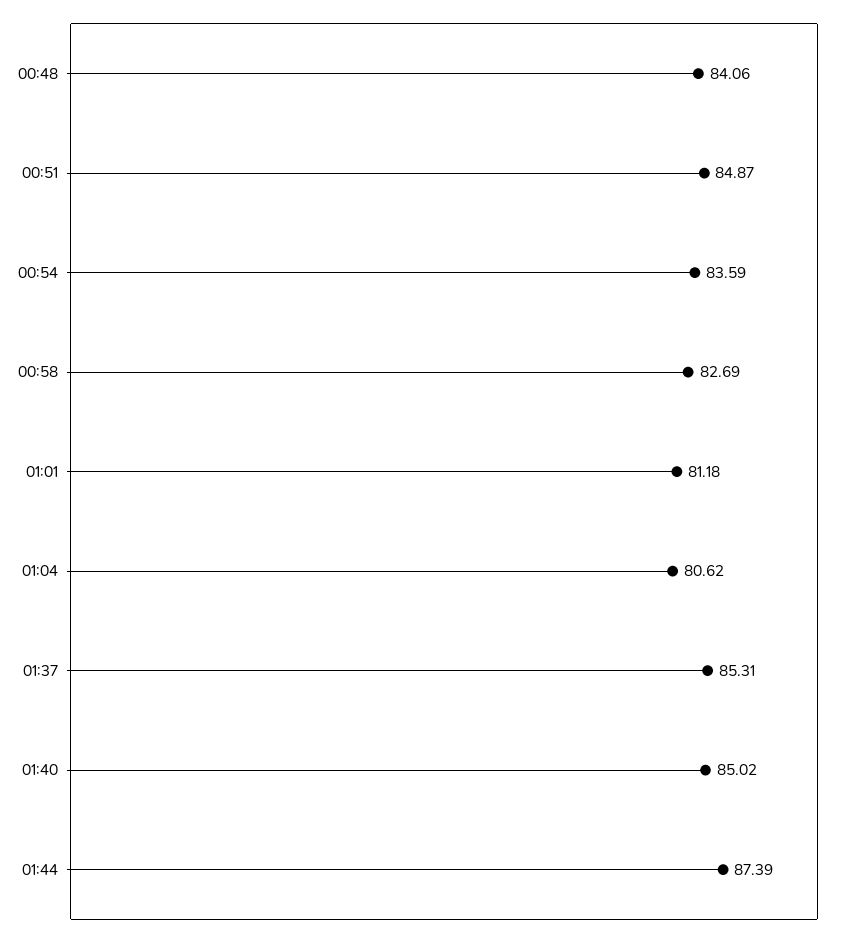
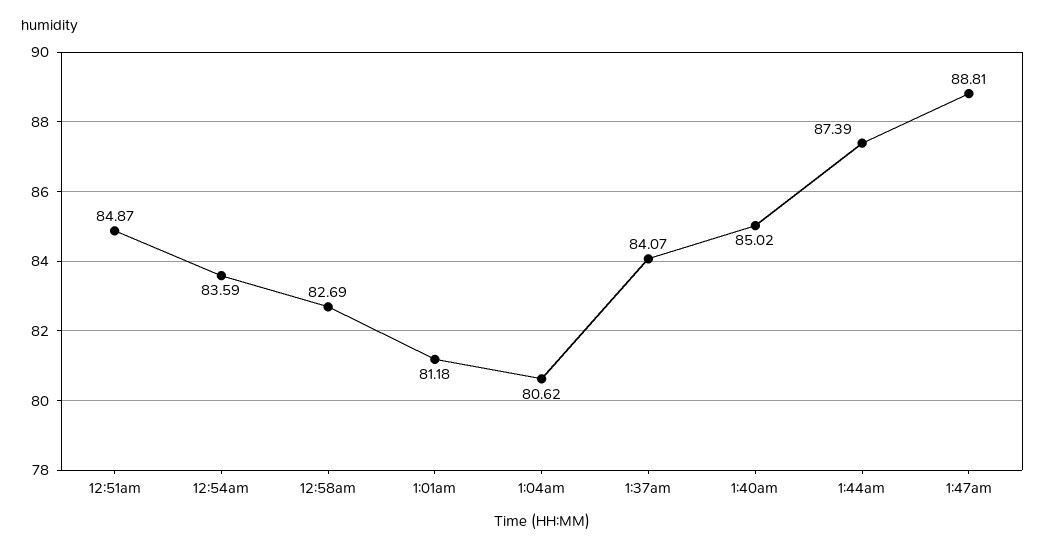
00:48: 84.06 -> none
01:37: 85.31 -> 84.07
1:47am: none -> 88.81

